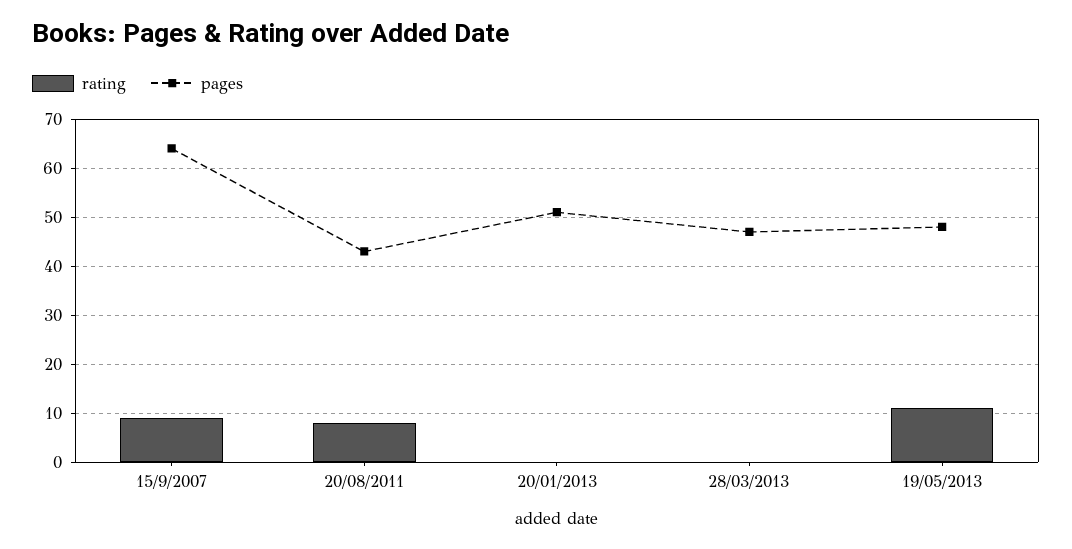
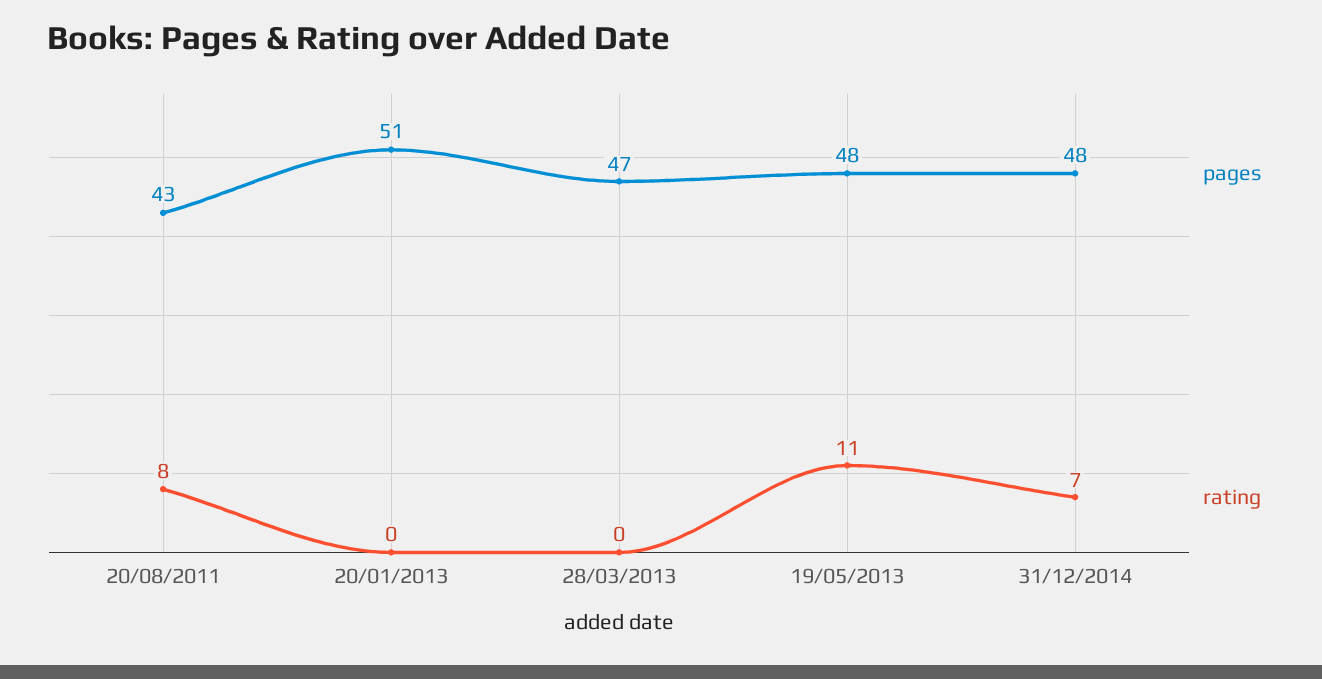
rating, 15/9/2007: 10 -> none
pages, 15/9/2007: 65 -> none
pages, 31/12/2014: none -> 48
rating, 31/12/2014: none -> 7

